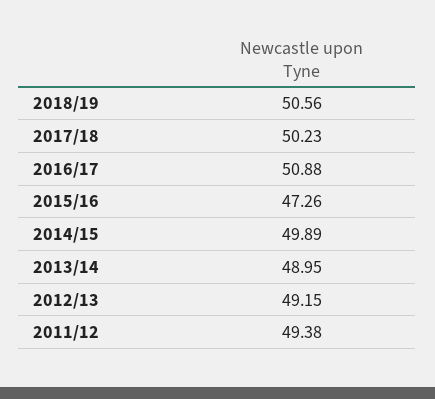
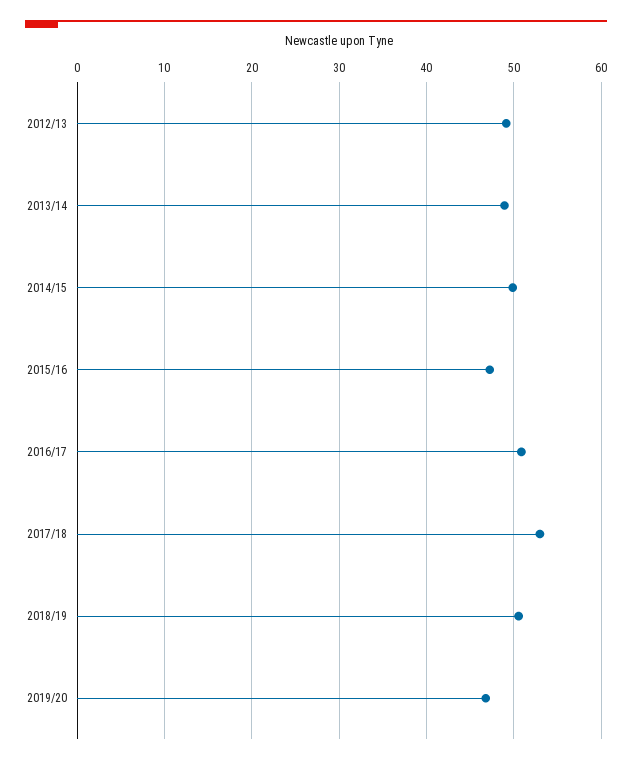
2017/18: 50.23 -> 53
2011/12: 49.38 -> none
2019/20: none -> 47

